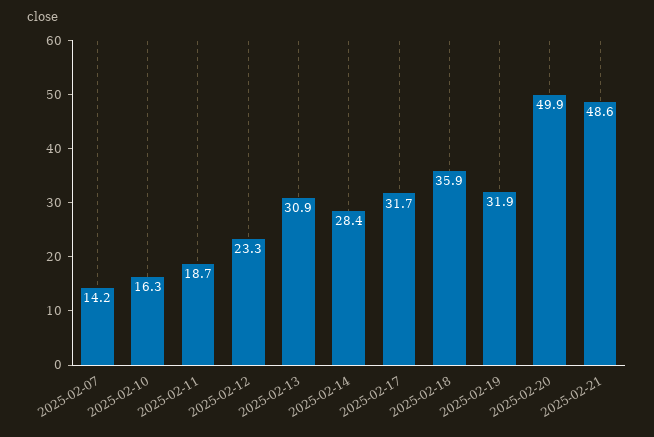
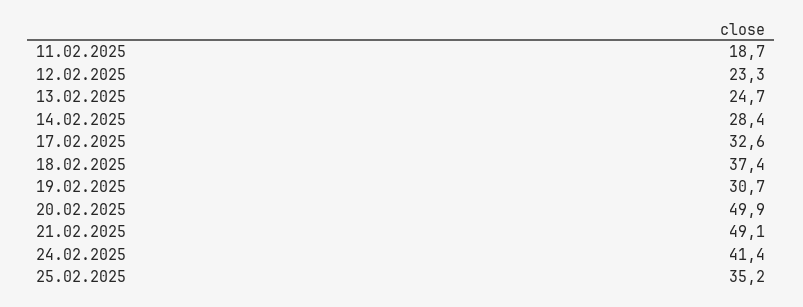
2025-02-07: 14.2 -> none
2025-02-10: 16.3 -> none
2025-02-13: 30.9 -> 24.7
2025-02-17: 31.7 -> 32.6
2025-02-18: 35.9 -> 37.4
2025-02-19: 31.9 -> 30.7
2025-02-21: 48.6 -> 49.1
24.02.2025: none -> 41.4
25.02.2025: none -> 35.2

